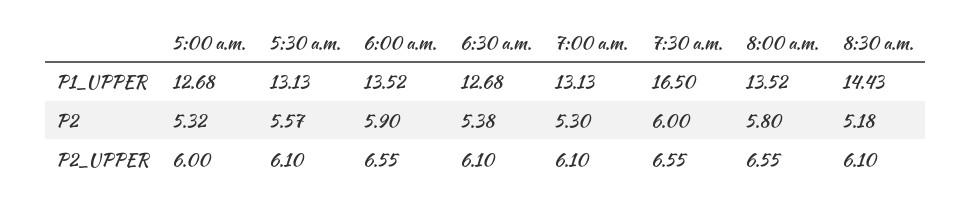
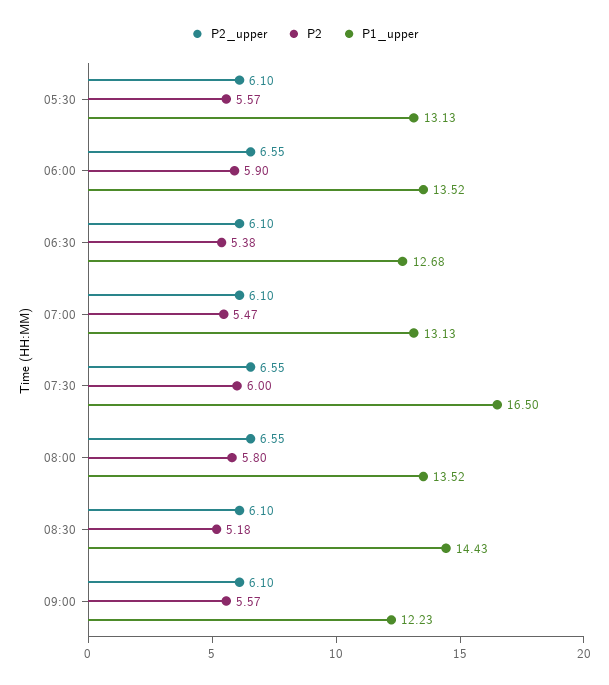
P1_UPPER, 5:00 a.m.: 12.68 -> none
P2, 5:00 a.m.: 5.32 -> none
P2, 7:00 a.m.: 5.3 -> 5.47
P2_UPPER, 5:00 a.m.: 6 -> none
P2_UPPER, 09:00: none -> 6.1
P2, 09:00: none -> 5.57
P1_UPPER, 09:00: none -> 12.23

